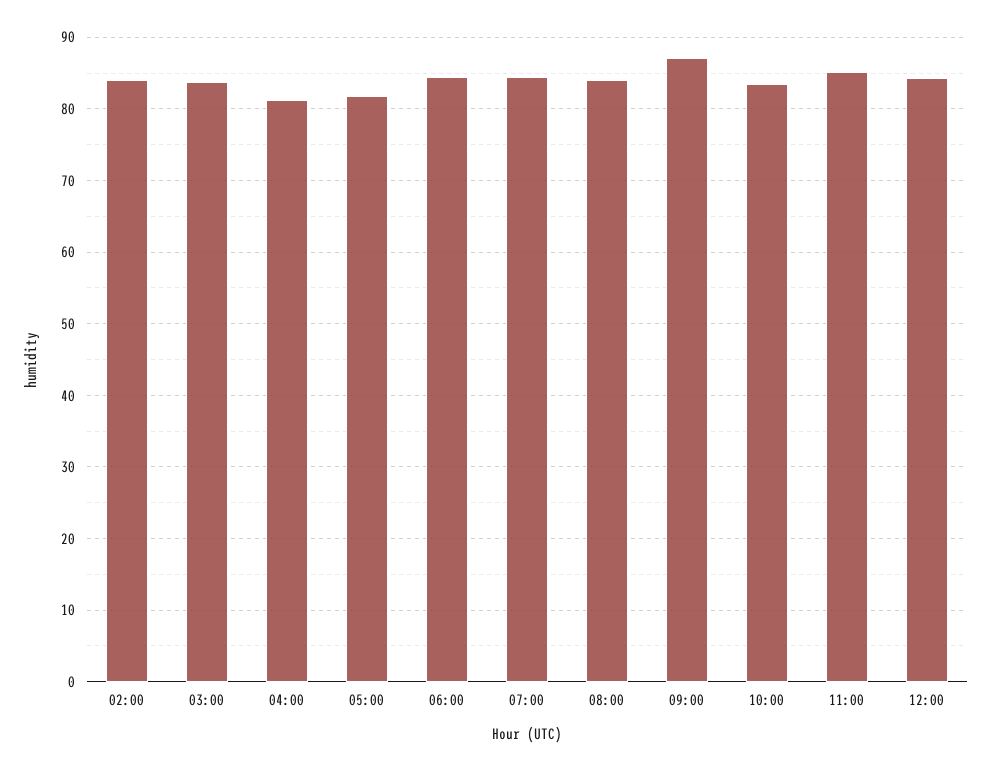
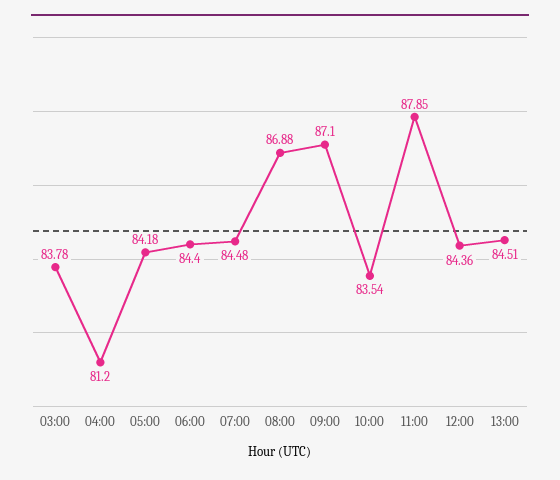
02:00: 84 -> none
05:00: 82 -> 84.18
08:00: 84 -> 86.88
11:00: 85 -> 87.85
13:00: none -> 84.51

